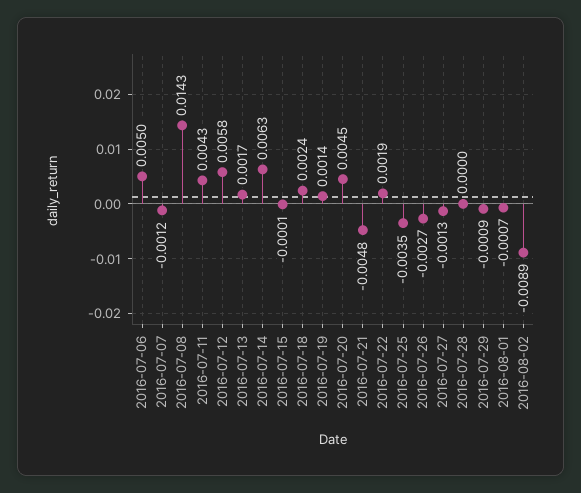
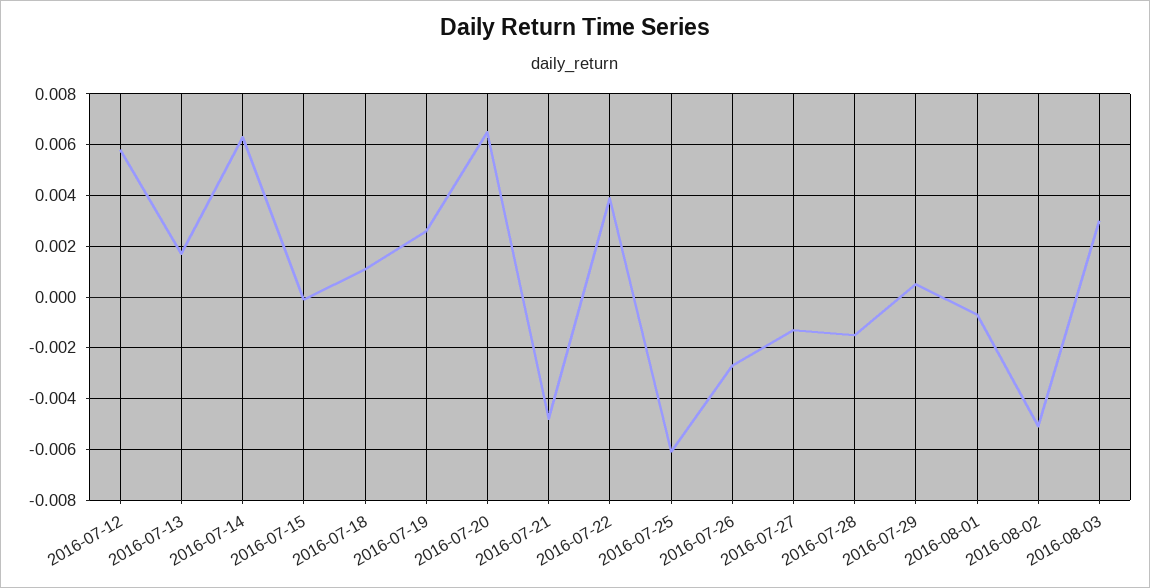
2016-07-06: 0.005 -> none
2016-07-07: -0.0012 -> none
2016-07-08: 0.0143 -> none
2016-07-11: 0.0043 -> none
2016-07-18: 0.0024 -> 0.001
2016-07-19: 0.0014 -> 0.0025
2016-07-20: 0.0045 -> 0.0065
2016-07-22: 0.0019 -> 0.004
2016-07-25: -0.0035 -> -0.006
2016-07-28: 0 -> -0.0015
2016-07-29: -0.0009 -> 0.0005
2016-08-02: -0.0089 -> -0.005
2016-08-03: none -> 0.003

